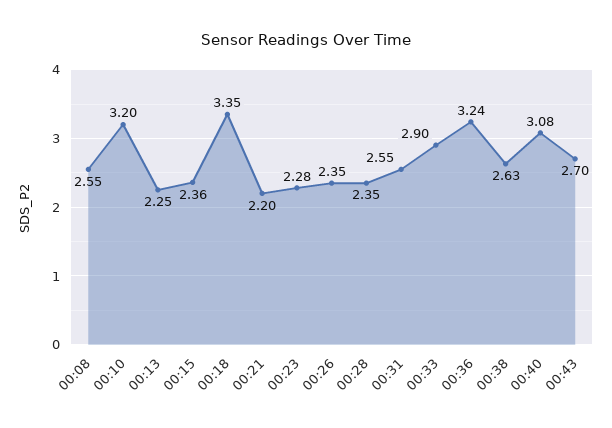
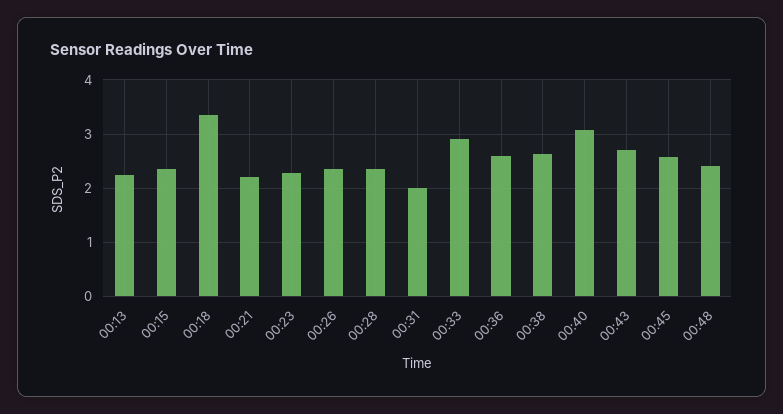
00:08: 2.55 -> none
00:10: 3.2 -> none
00:31: 2.55 -> 2
00:36: 3.24 -> 2.6
00:45: none -> 2.6
00:48: none -> 2.4

